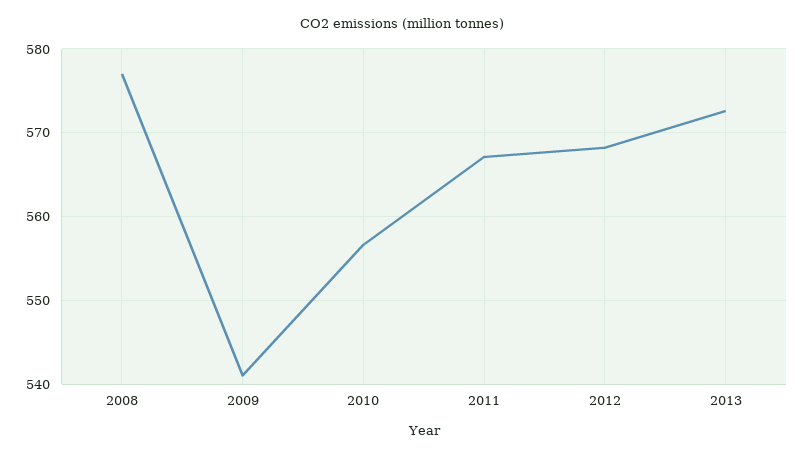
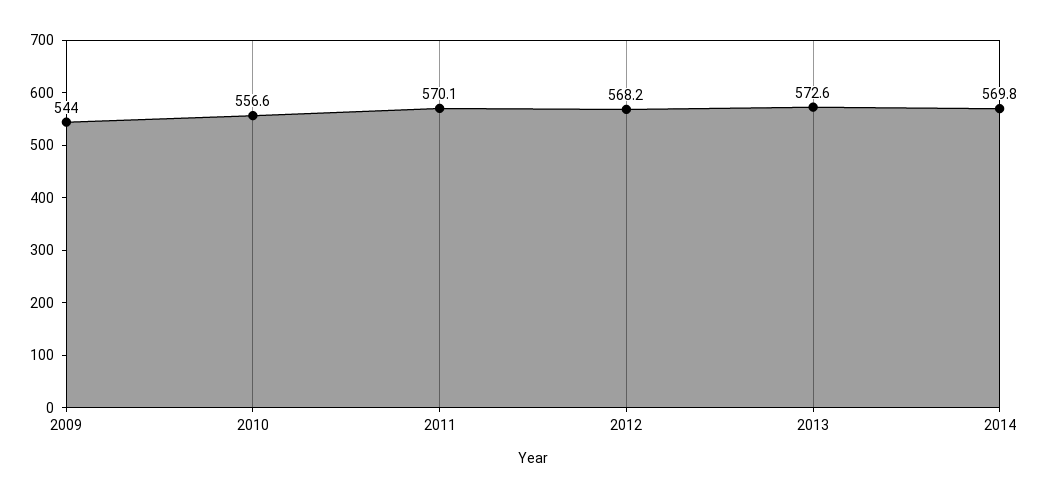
2008: 577 -> none
2009: 541 -> 544
2011: 567 -> 570.1
2014: none -> 569.8

